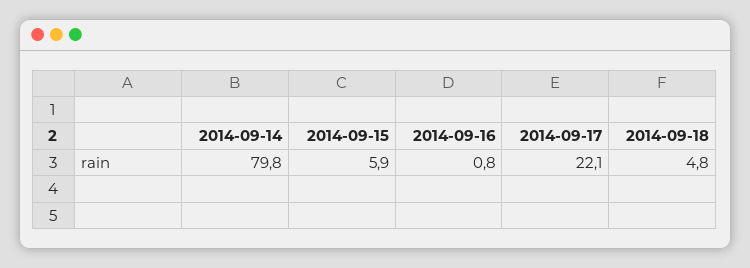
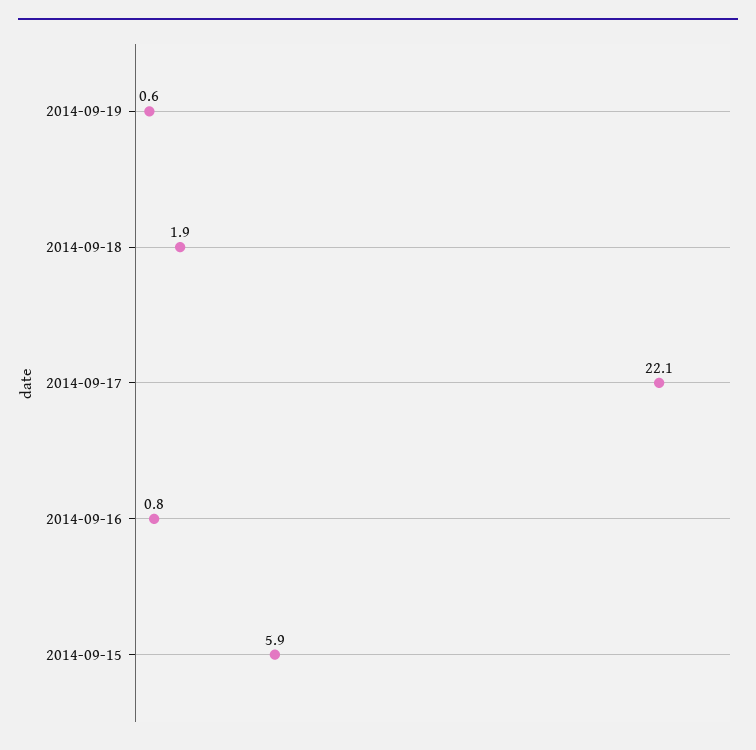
2014-09-14: 79.8 -> none
2014-09-18: 4.8 -> 1.9
2014-09-19: none -> 0.6

